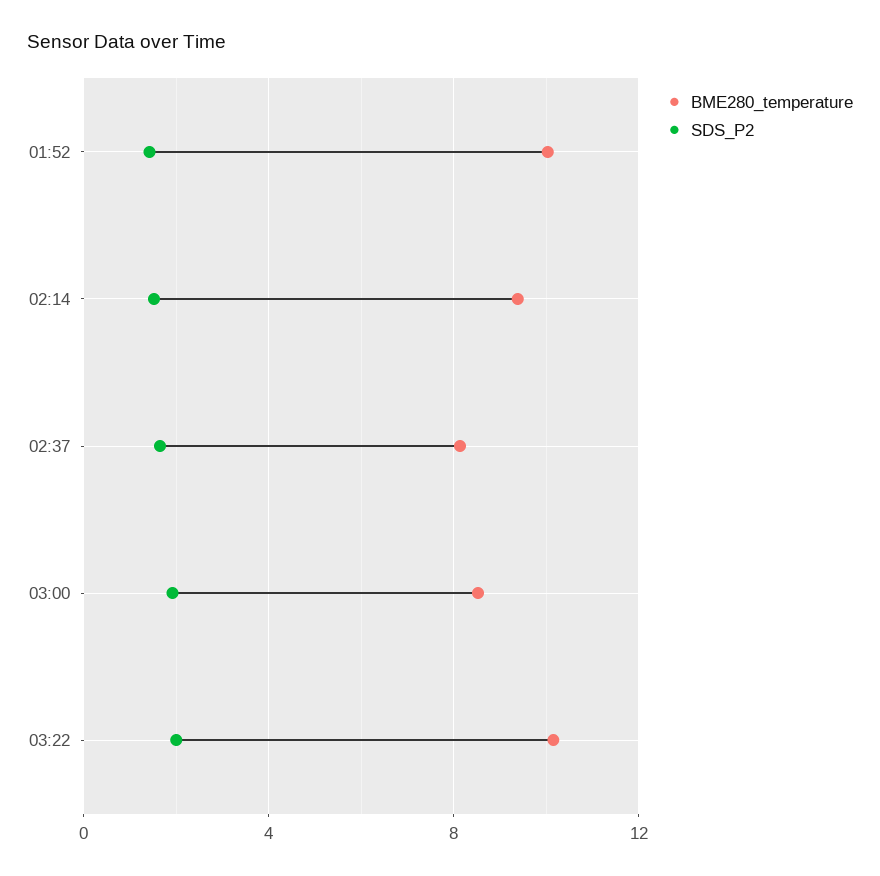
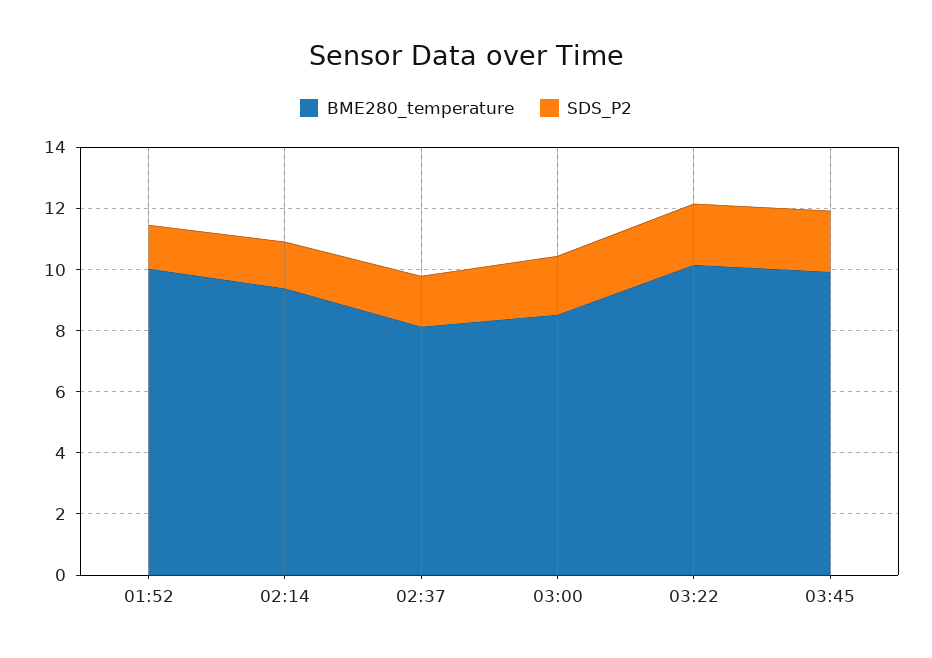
BME280_temperature, 03:45: none -> 10
SDS_P2, 03:45: none -> 2

